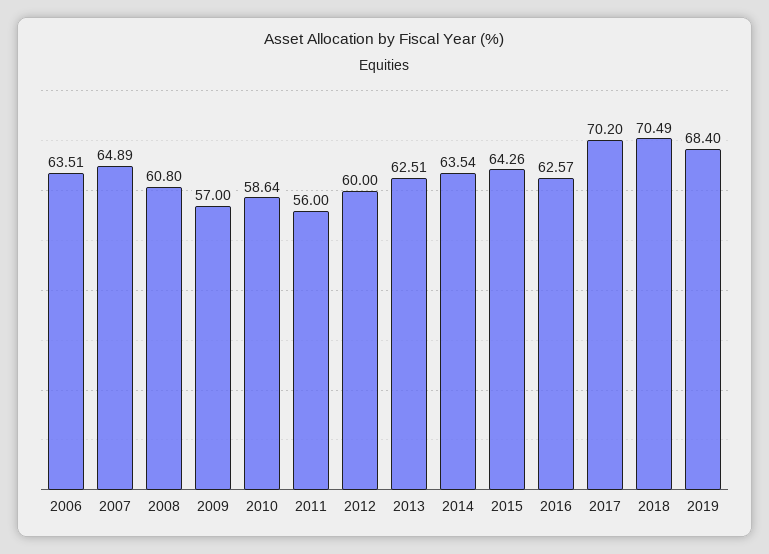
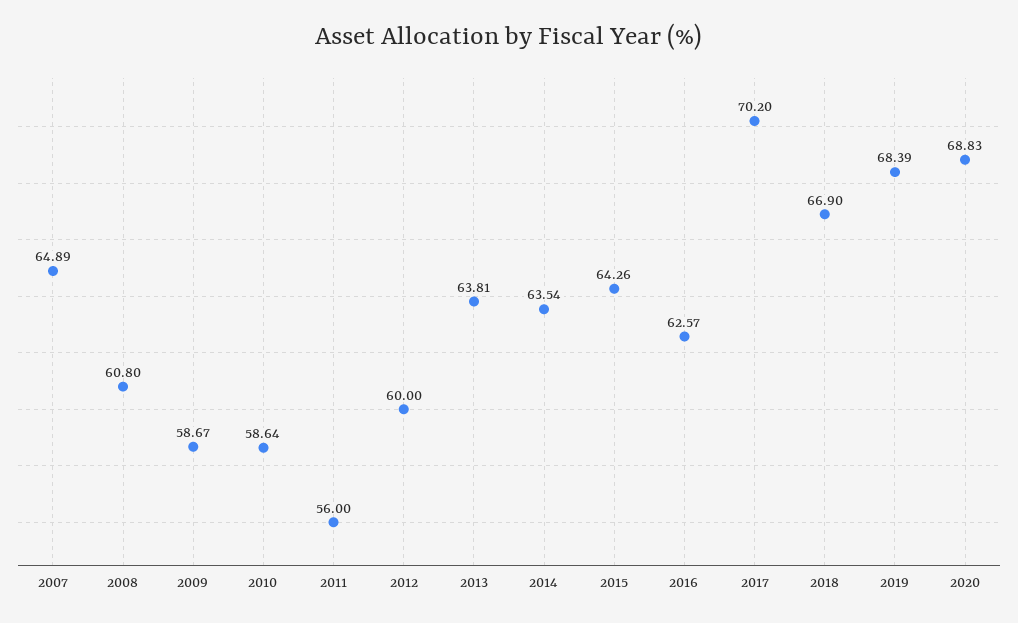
2006: 63.51 -> none
2009: 57 -> 58.67
2013: 62.51 -> 63.81
2018: 70.49 -> 66.9
2019: 68.4 -> 68.39
2020: none -> 68.83

